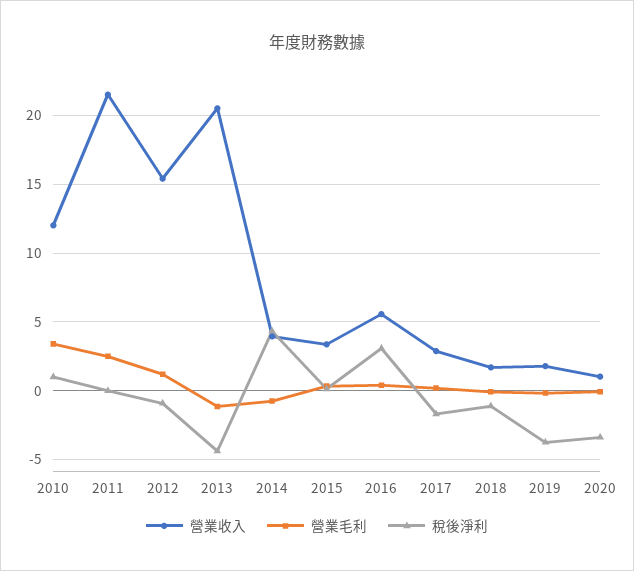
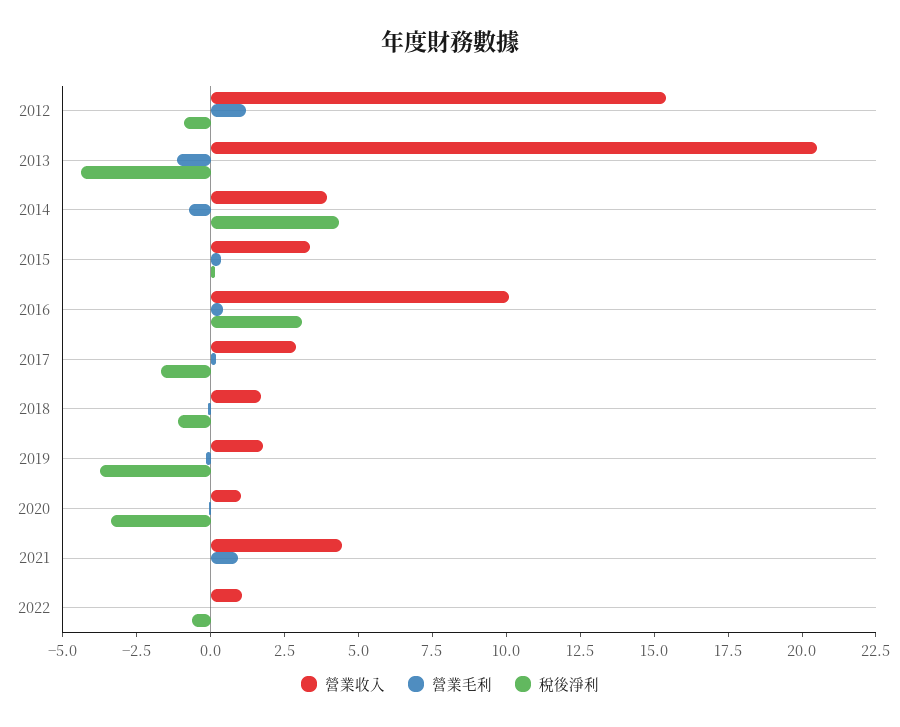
營業收入, 2010: 12 -> none
營業毛利, 2010: 3.5 -> none
稅後淨利, 2010: 1 -> none
營業收入, 2011: 21.5 -> none
營業毛利, 2011: 2.5 -> none
稅後淨利, 2011: 0 -> none
營業收入, 2016: 5.5 -> 10
營業收入, 2021: none -> 4.5
營業毛利, 2021: none -> 1
稅後淨利, 2021: none -> 0
營業收入, 2022: none -> 1
營業毛利, 2022: none -> 0
稅後淨利, 2022: none -> -0.5

